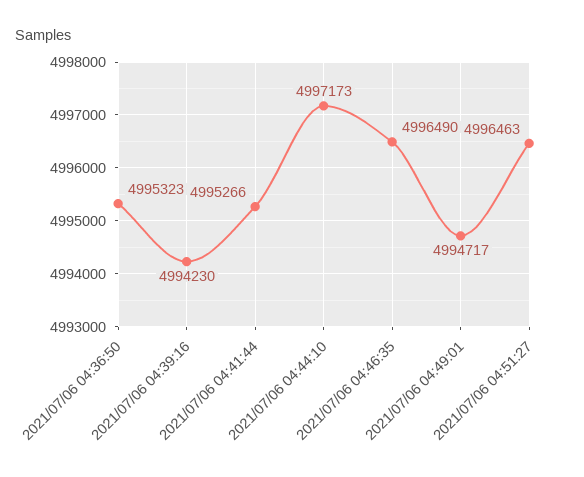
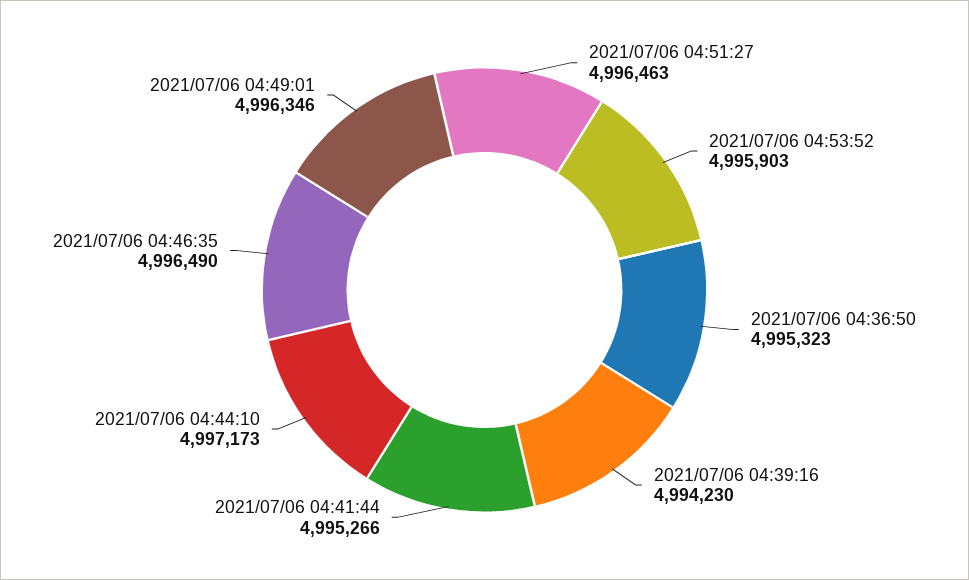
2021/07/06 04:49:01: 4994717 -> 4996346
2021/07/06 04:53:52: none -> 4995903

